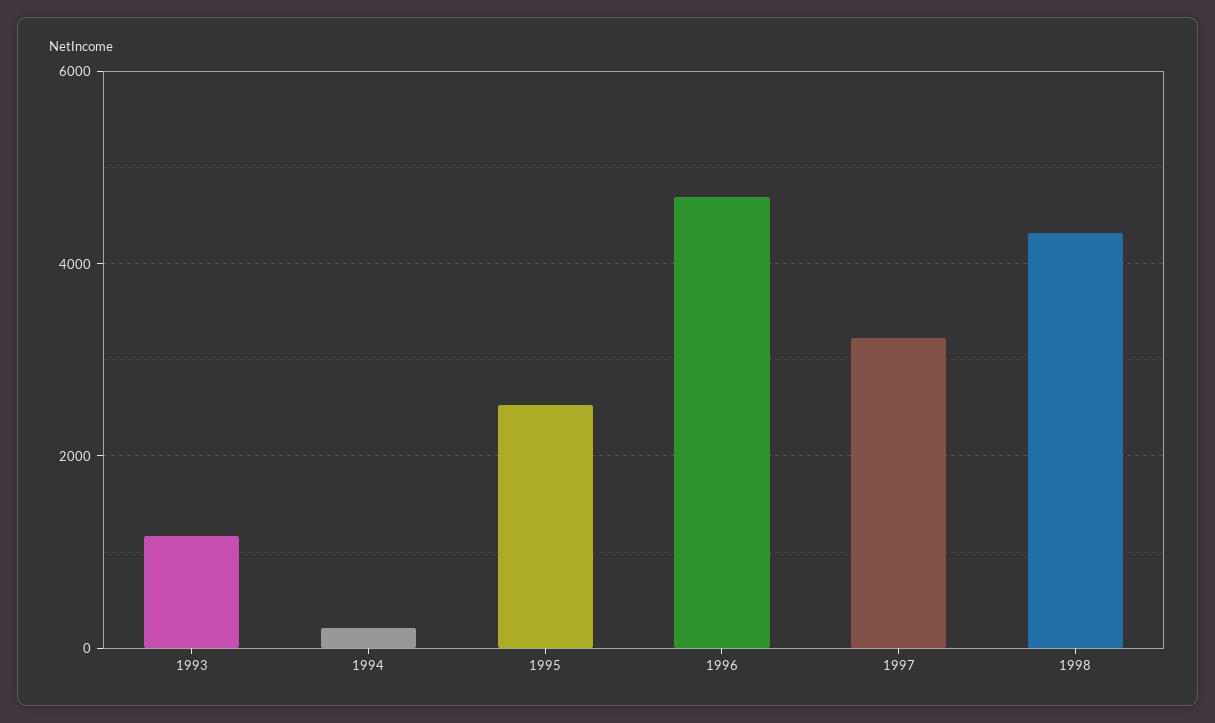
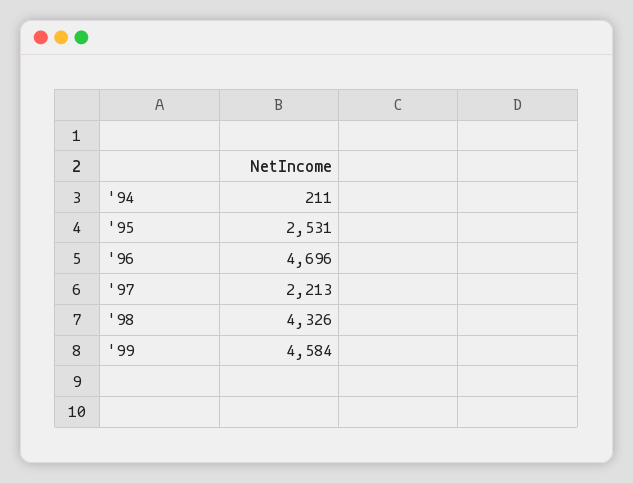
1993: 1200 -> none
1997: 3200 -> 2213
'99: none -> 4584

